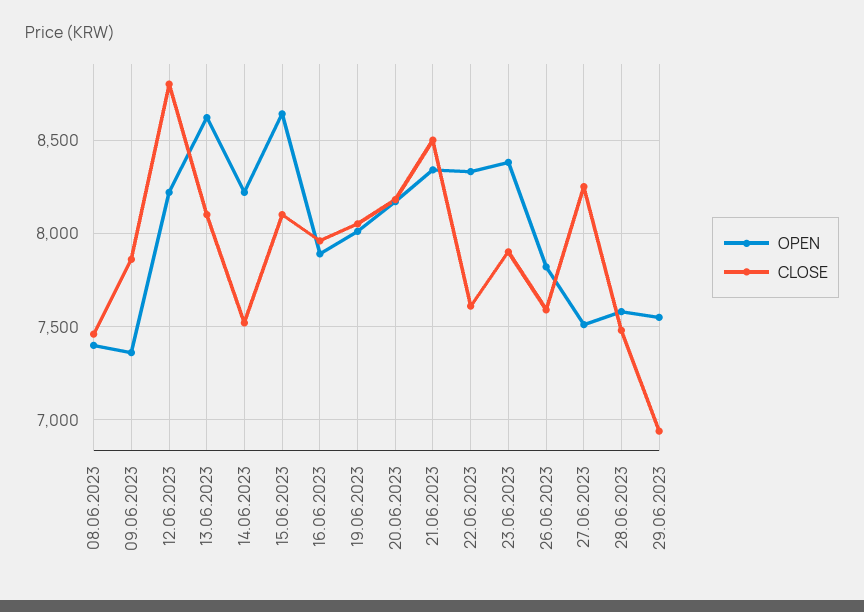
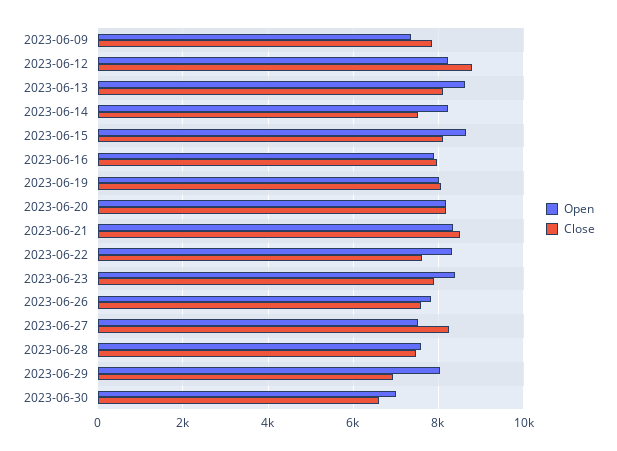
OPEN, 08.06.2023: 7400 -> none
CLOSE, 08.06.2023: 7450 -> none
OPEN, 29.06.2023: 7550 -> 8000
OPEN, 2023-06-30: none -> 7000
CLOSE, 2023-06-30: none -> 6600

